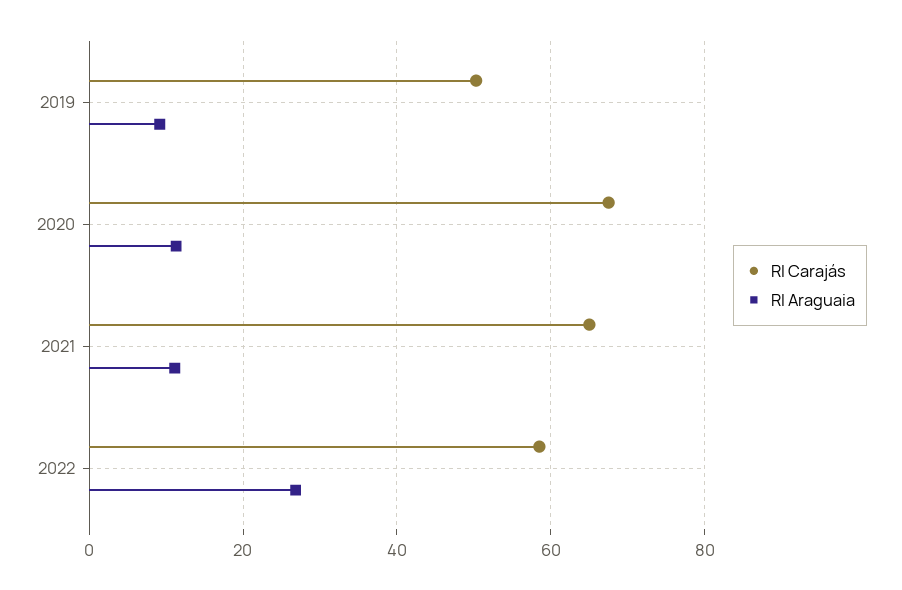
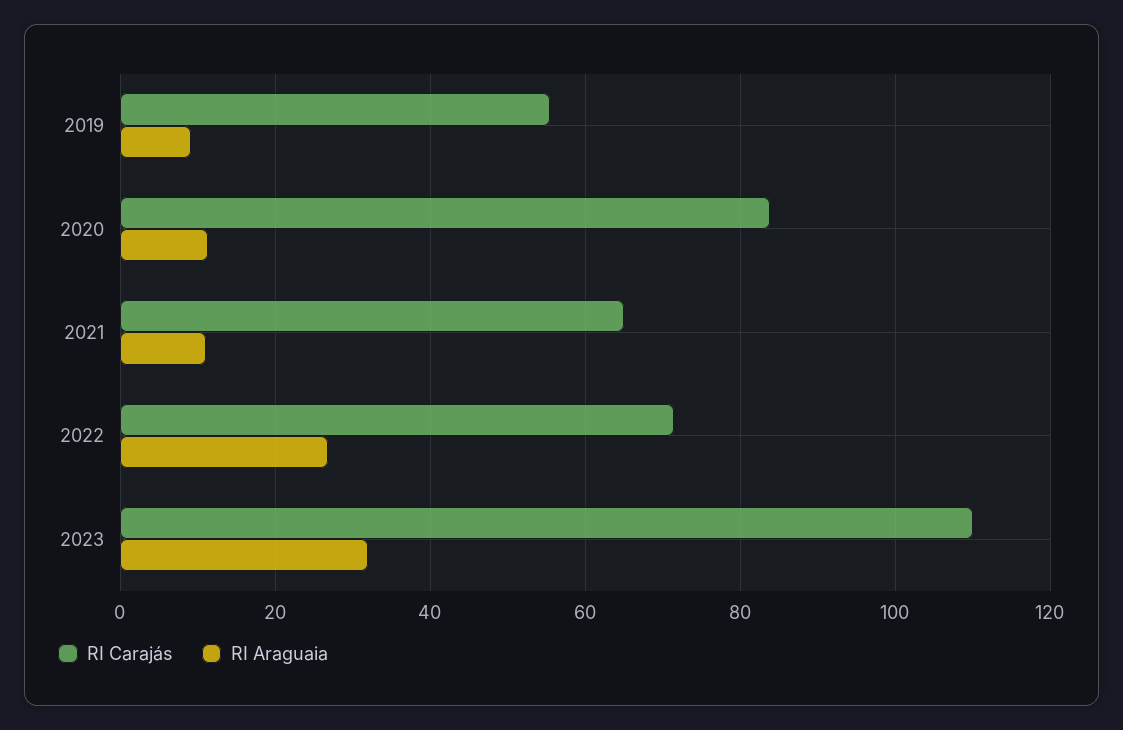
RI Carajás, 2019: 50 -> 56
RI Carajás, 2020: 68 -> 84
RI Carajás, 2022: 58 -> 72
RI Carajás, 2023: none -> 110
RI Araguaia, 2023: none -> 32

